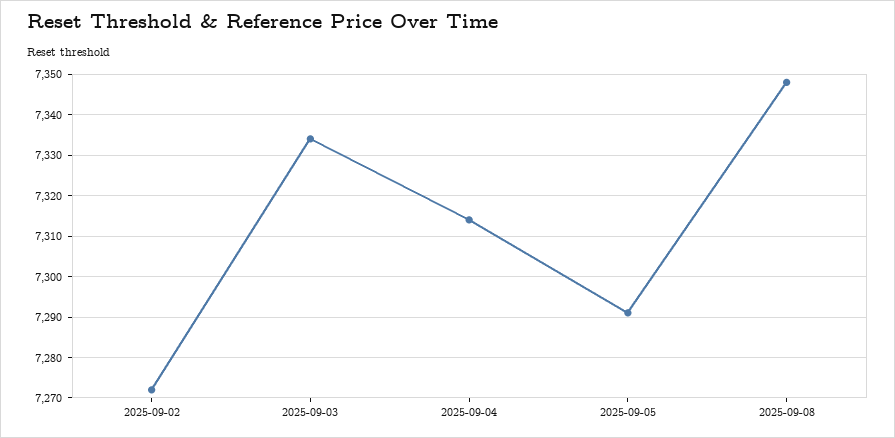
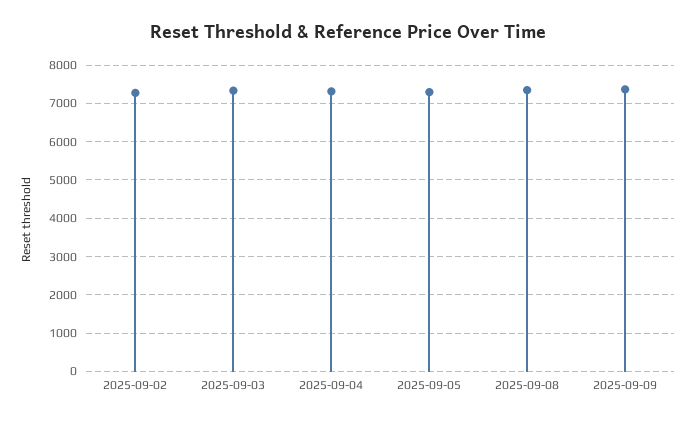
2025-09-09: none -> 7400

